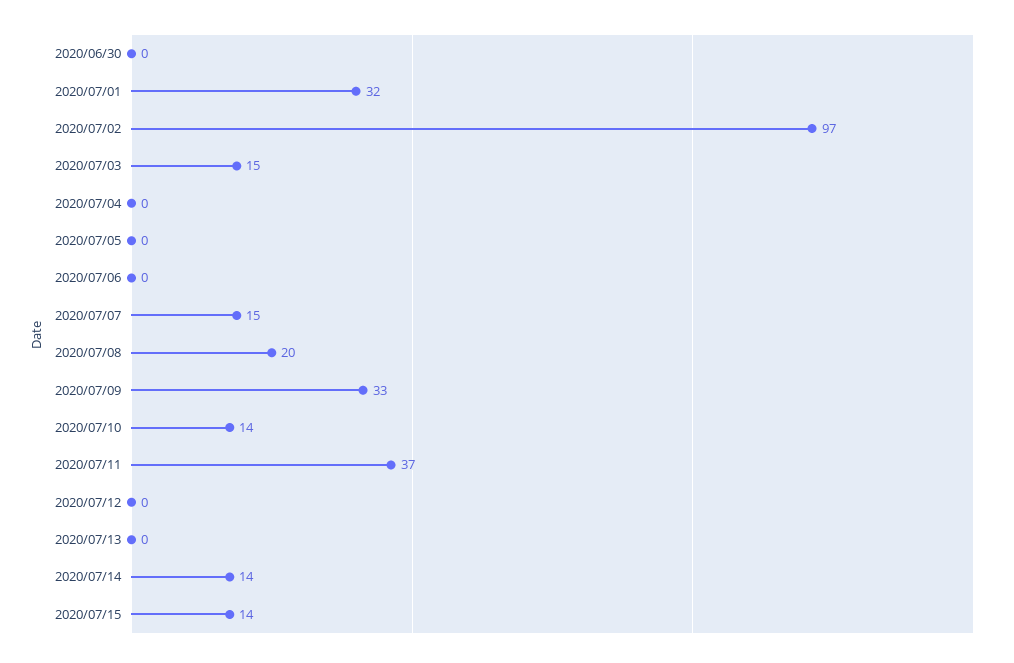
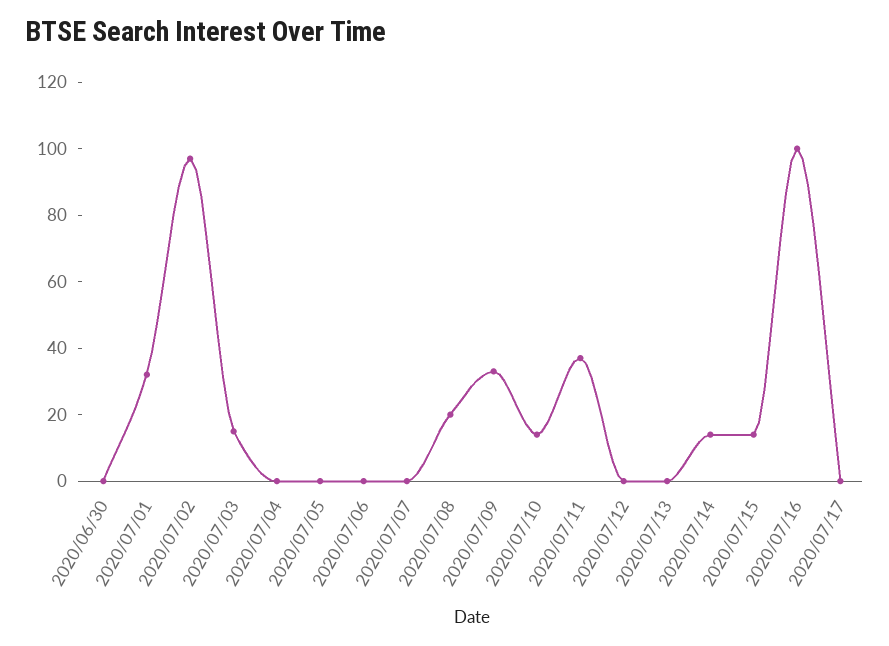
2020/07/07: 15 -> 0
2020/07/16: none -> 100
2020/07/17: none -> 0

